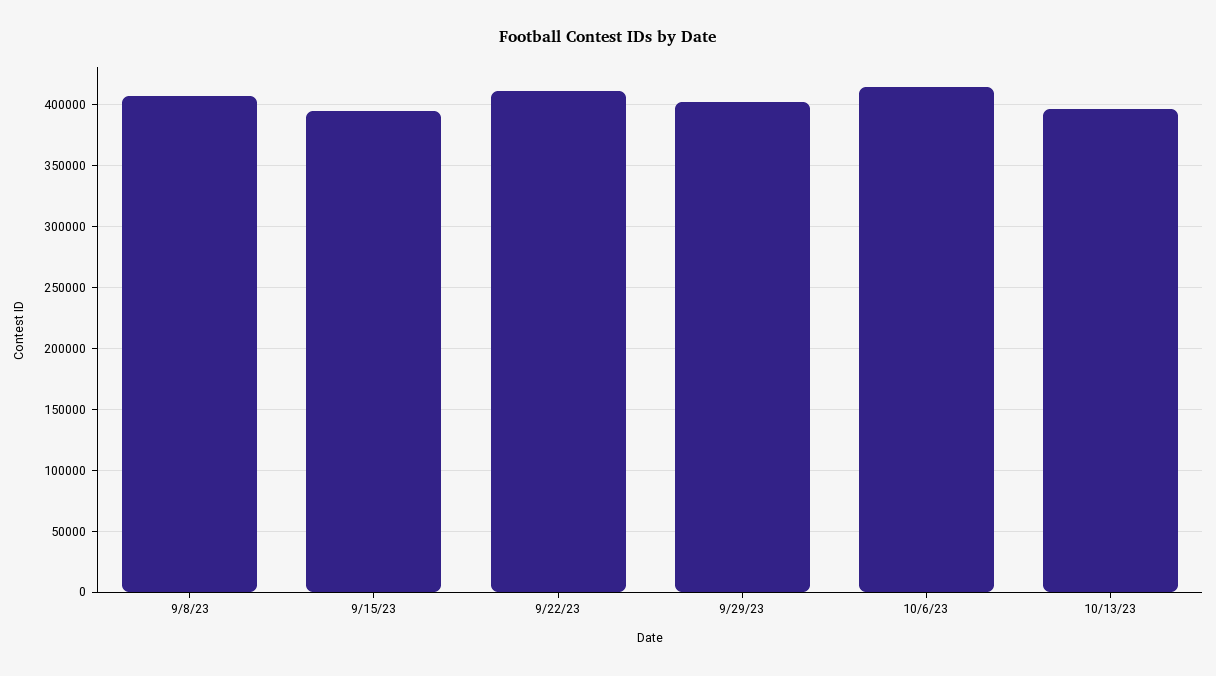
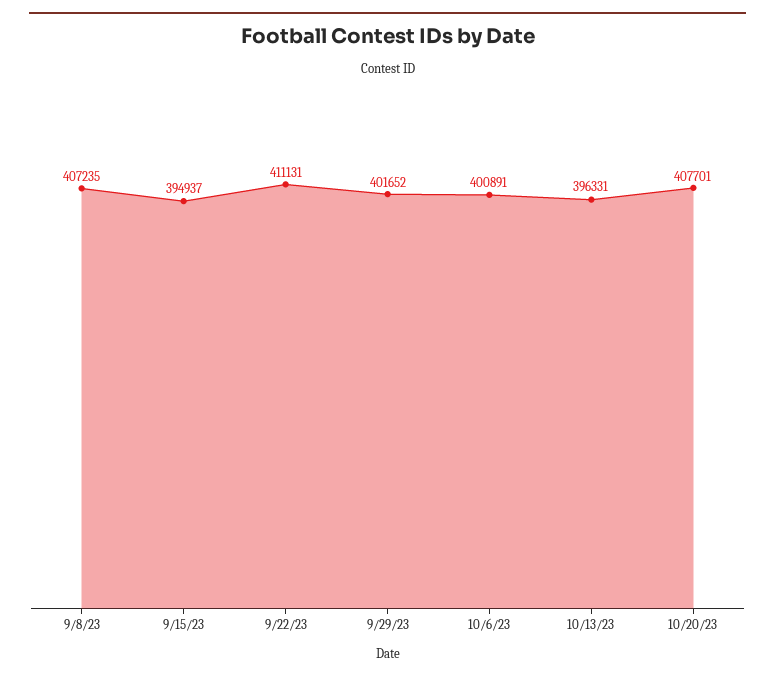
10/6/23: 415000 -> 400891
10/20/23: none -> 407701

